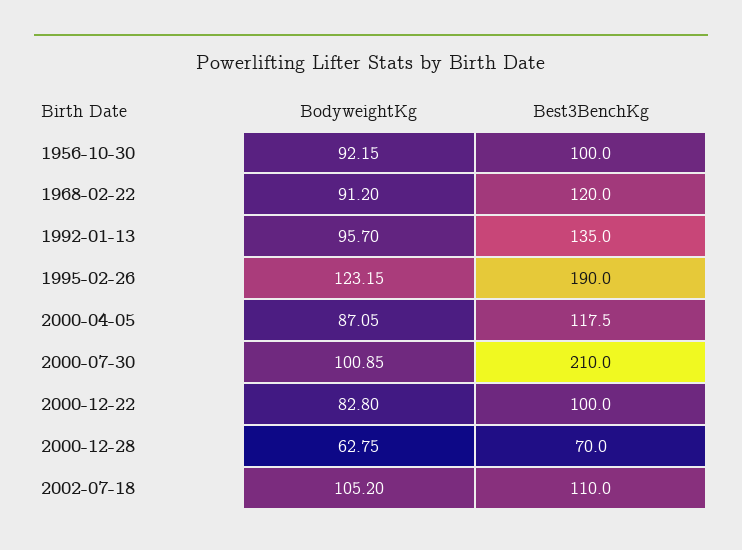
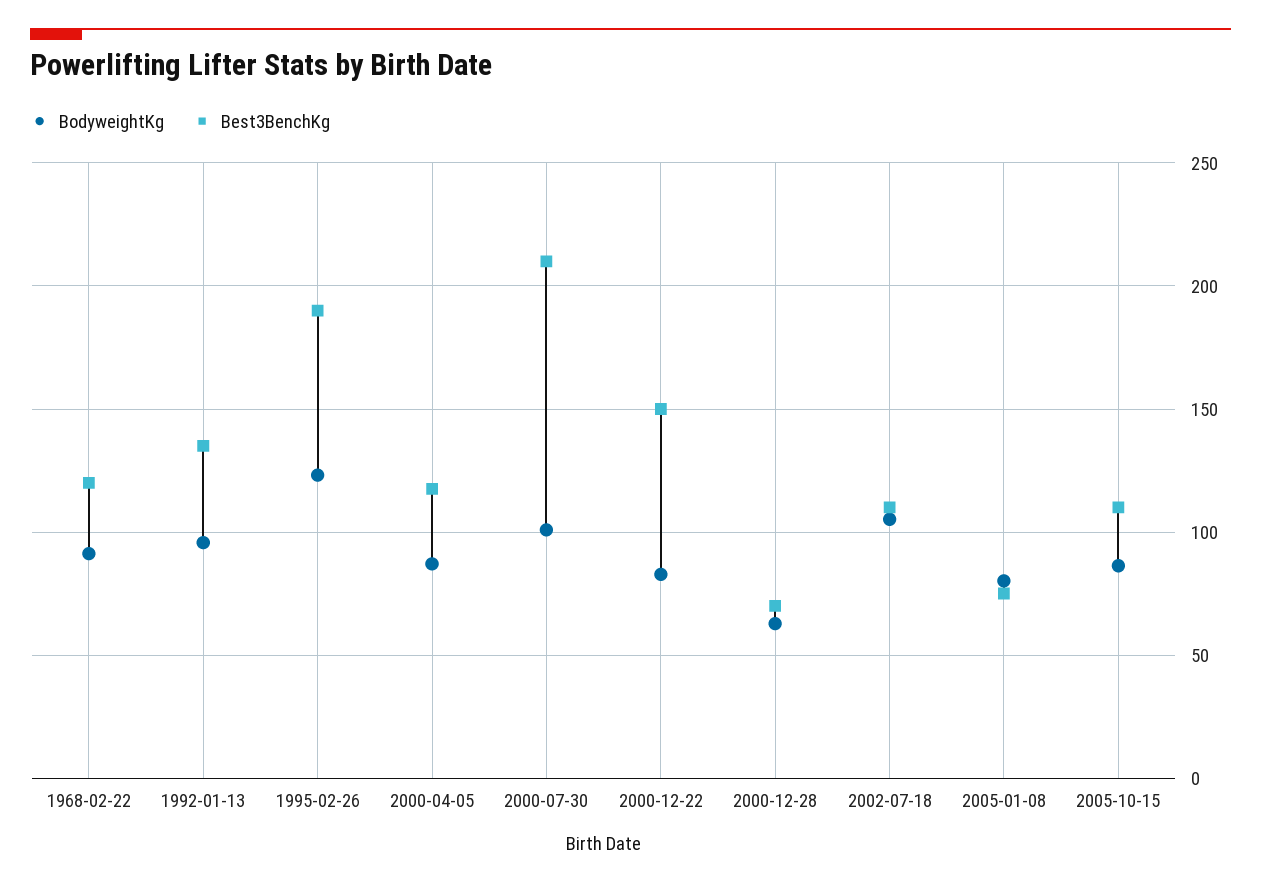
BodyweightKg, 1956-10-30: 92.15 -> none
Best3BenchKg, 1956-10-30: 100 -> none
Best3BenchKg, 2000-12-22: 100 -> 150
BodyweightKg, 2005-01-08: none -> 80
Best3BenchKg, 2005-01-08: none -> 75
BodyweightKg, 2005-10-15: none -> 85
Best3BenchKg, 2005-10-15: none -> 110

